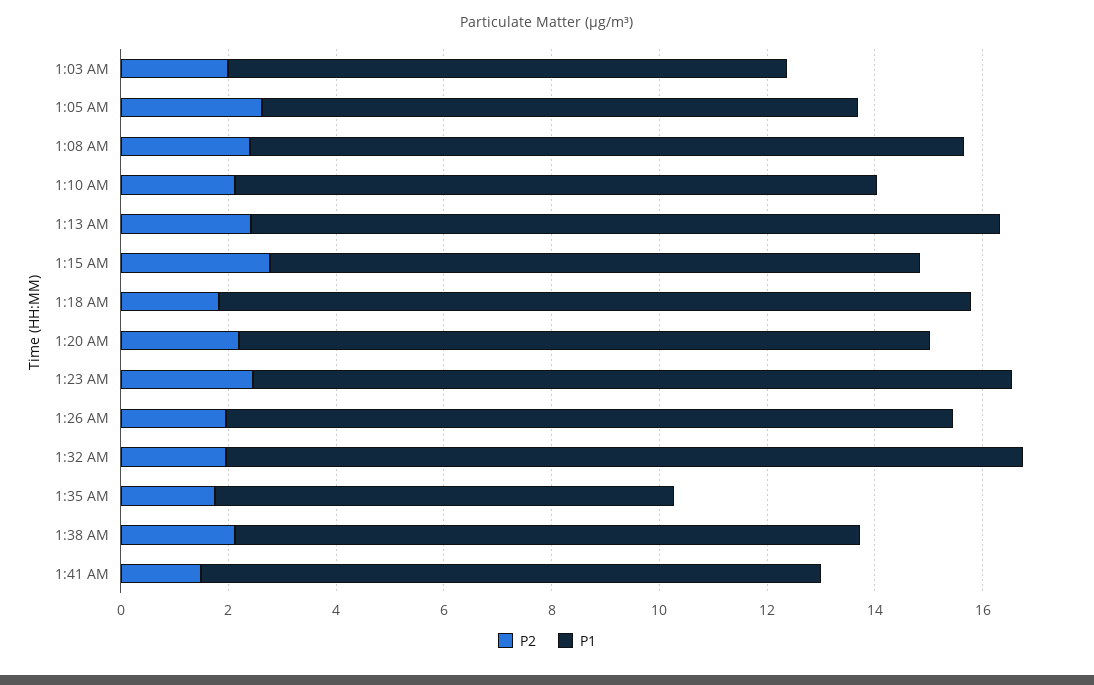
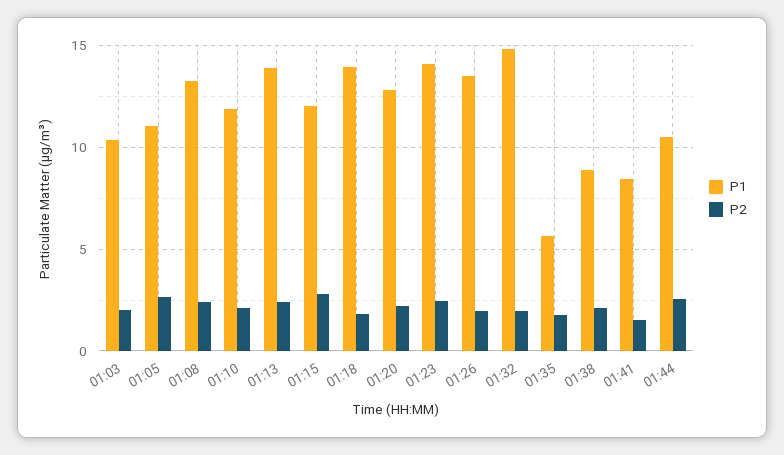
P1, 1:35 AM: 8.5 -> 5.5
P1, 1:38 AM: 11.5 -> 9
P1, 1:41 AM: 11.5 -> 8.5
P1, 01:44: none -> 10.5
P2, 01:44: none -> 2.5

